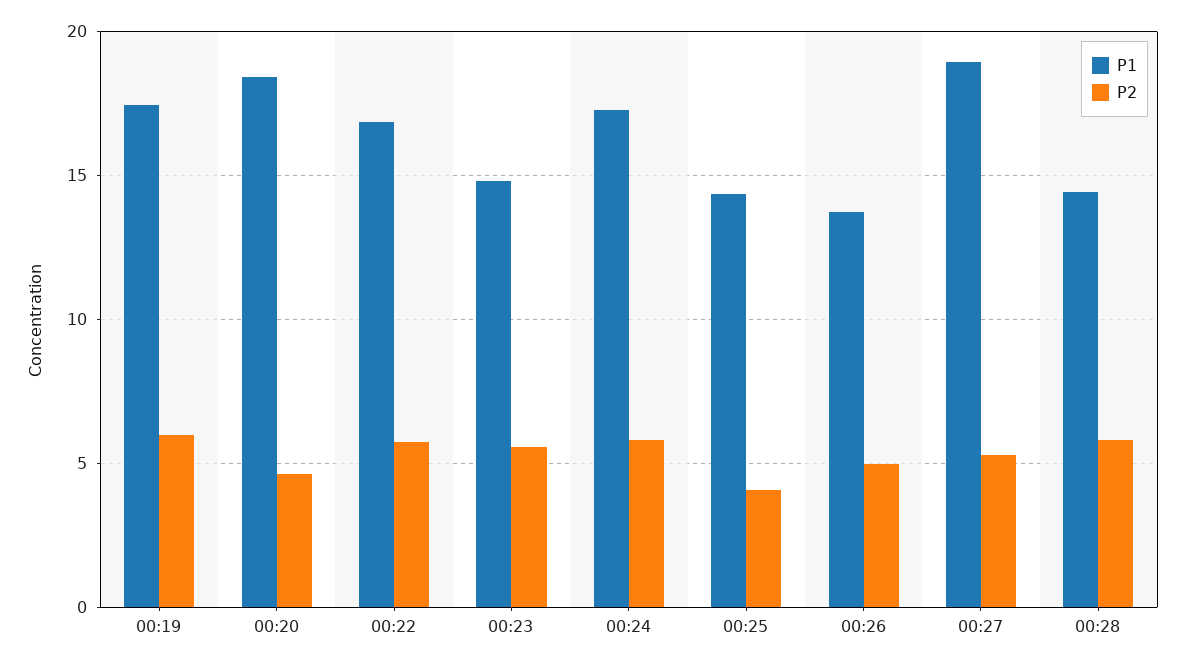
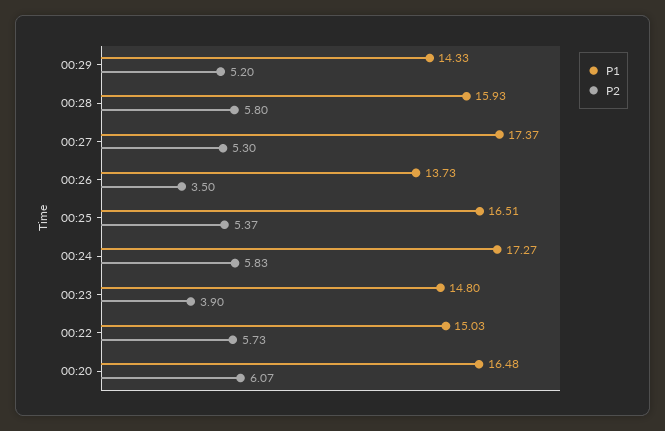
P1, 00:19: 17.5 -> none
P2, 00:19: 6 -> none
P1, 00:20: 18.5 -> 16.48
P2, 00:20: 4.5 -> 6.07
P1, 00:22: 17 -> 15.03
P2, 00:23: 5.5 -> 3.9
P1, 00:25: 14.5 -> 16.51
P2, 00:25: 4 -> 5.37
P2, 00:26: 5 -> 3.5
P1, 00:27: 19 -> 17.37
P1, 00:28: 14.5 -> 15.93
P1, 00:29: none -> 14.33
P2, 00:29: none -> 5.2

